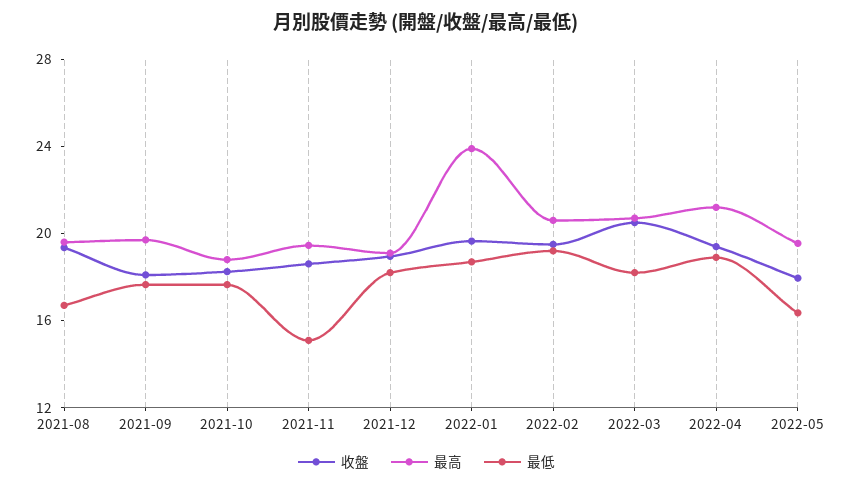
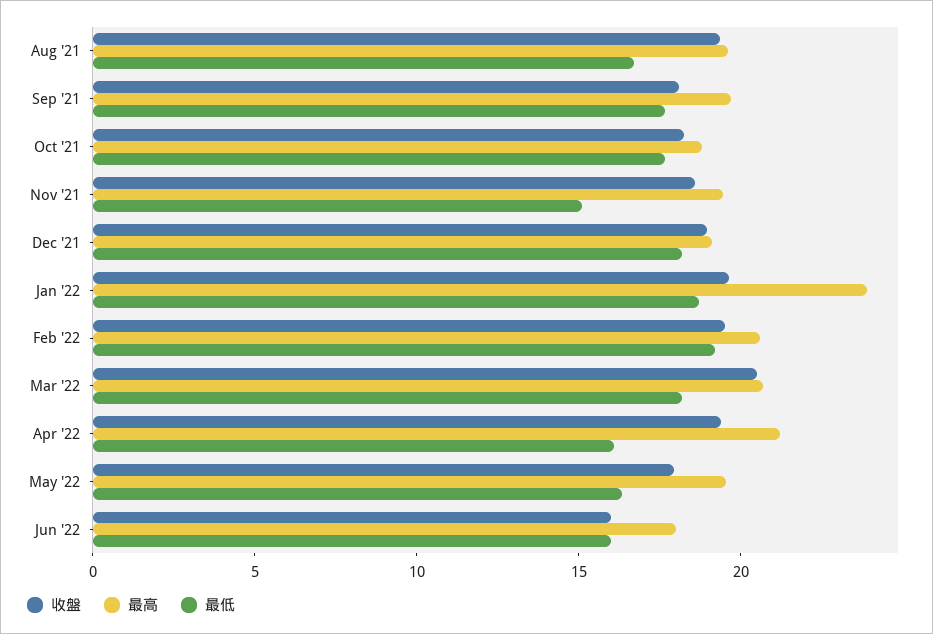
最低, 2022-04: 19 -> 16
收盤, Jun '22: none -> 16
最高, Jun '22: none -> 18
最低, Jun '22: none -> 16

